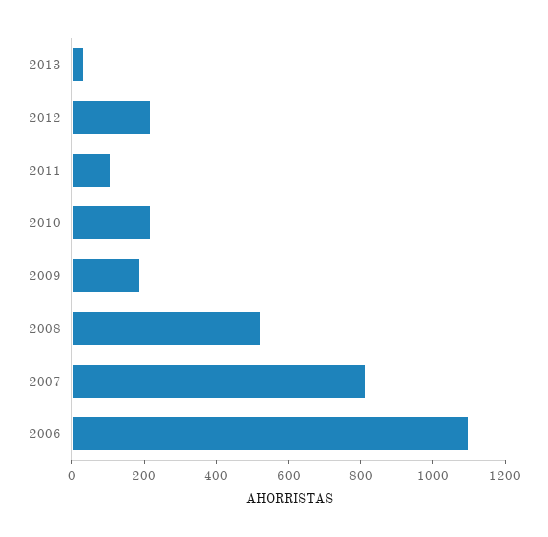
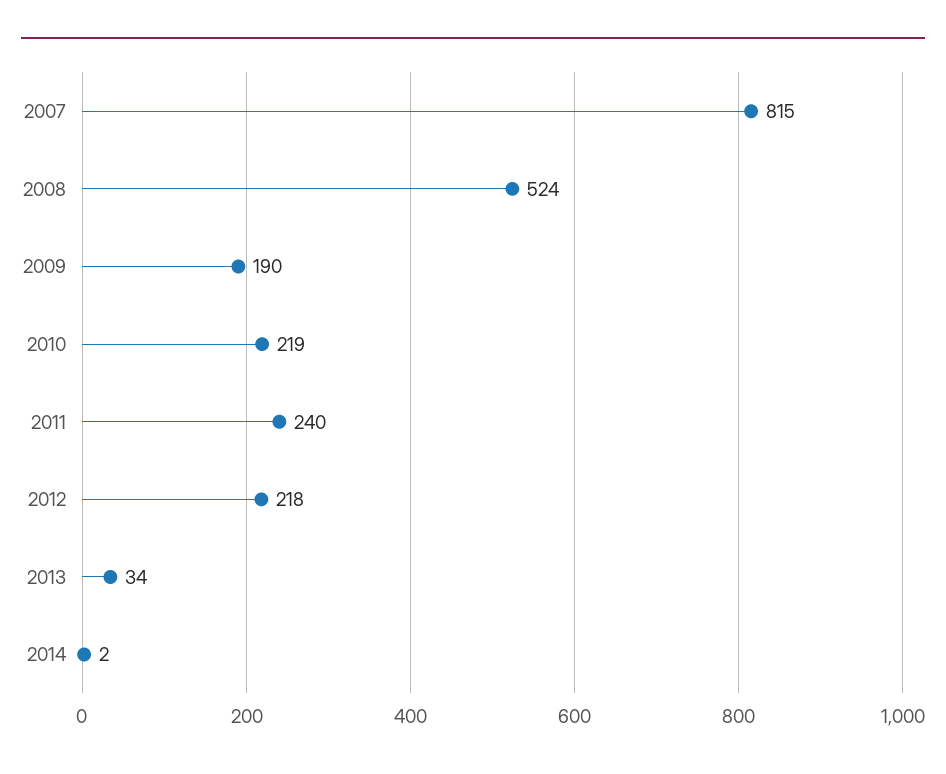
2011: 100 -> 240
2006: 1100 -> none
2014: none -> 2

